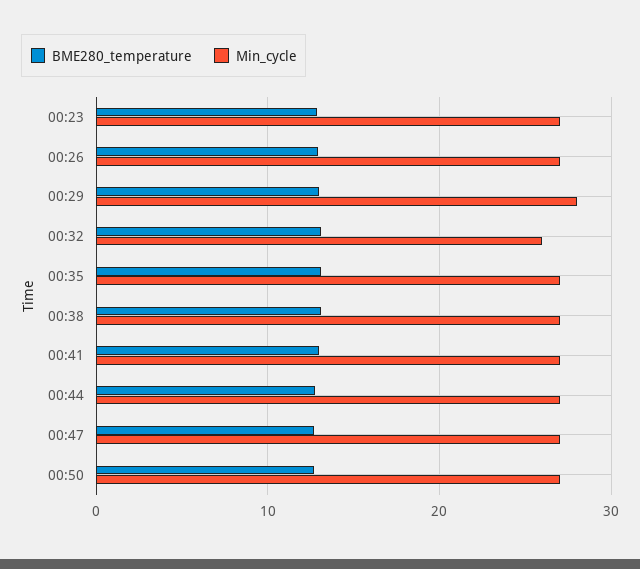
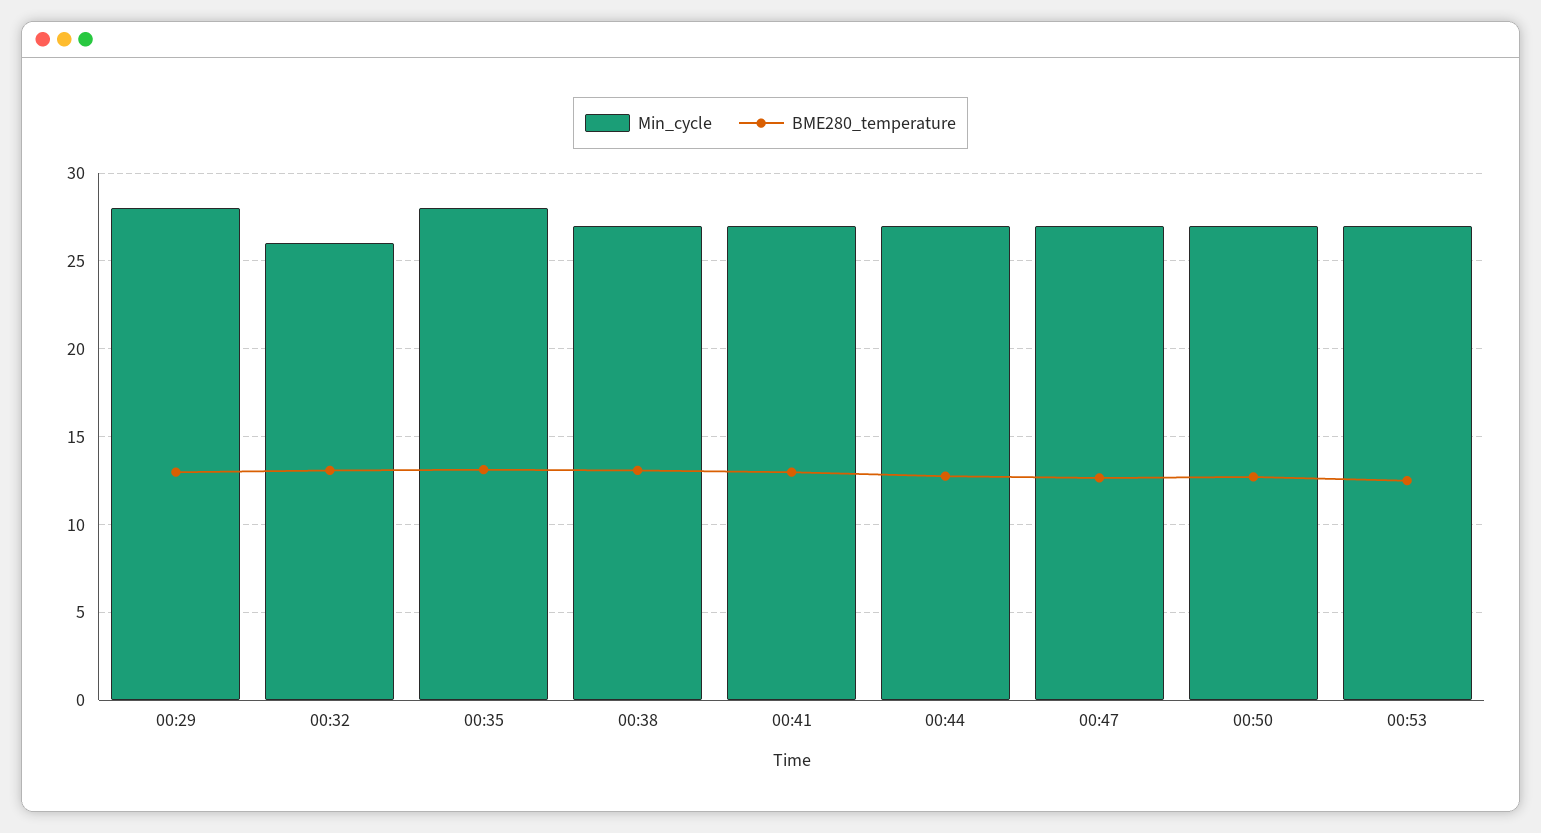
BME280_temperature, 00:23: 13 -> none
Min_cycle, 00:23: 27 -> none
BME280_temperature, 00:26: 13 -> none
Min_cycle, 00:26: 27 -> none
Min_cycle, 00:35: 27 -> 28
Min_cycle, 00:53: none -> 27
BME280_temperature, 00:53: none -> 12.5

